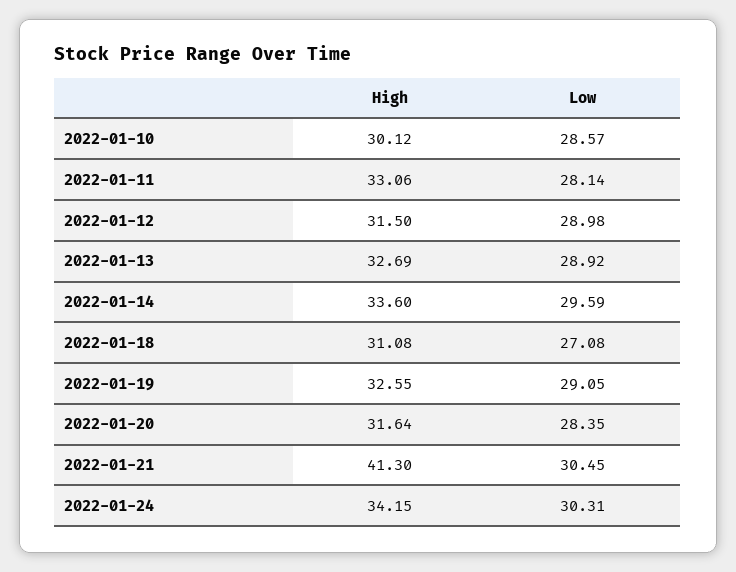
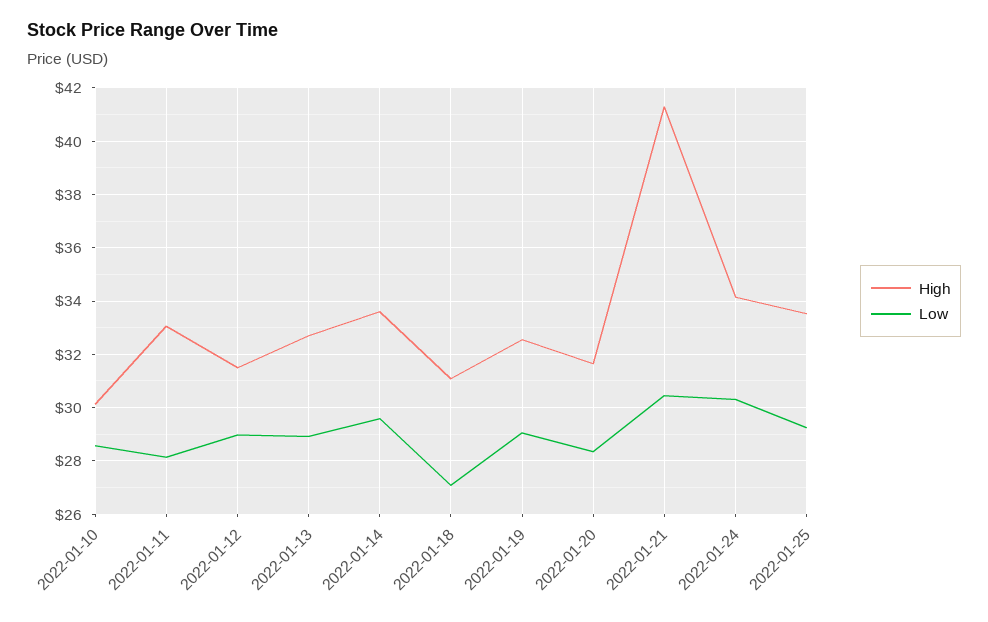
High, 2022-01-25: none -> 33.5
Low, 2022-01-25: none -> 29.25

